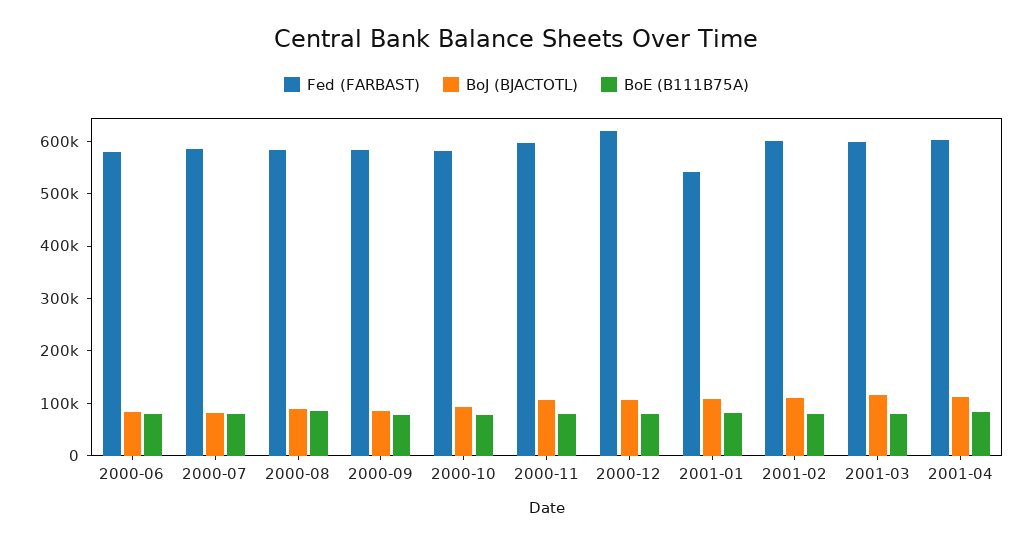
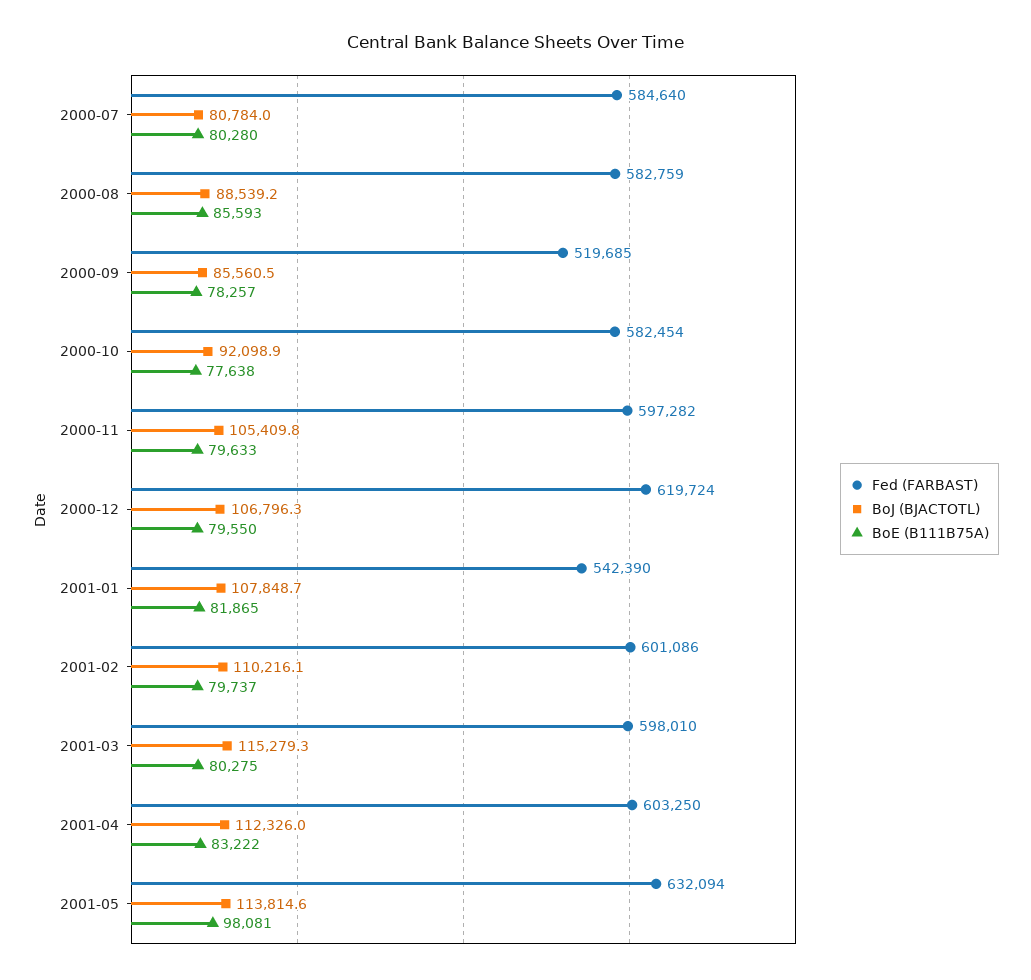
Fed (FARBAST), 2000-06: 580000 -> none
BoJ (BJACTOTL), 2000-06: 80000 -> none
BoE (B111B75A), 2000-06: 80000 -> none
Fed (FARBAST), 2000-09: 580000 -> 519685
Fed (FARBAST), 2001-05: none -> 632094
BoJ (BJACTOTL), 2001-05: none -> 113814.6
BoE (B111B75A), 2001-05: none -> 98081

